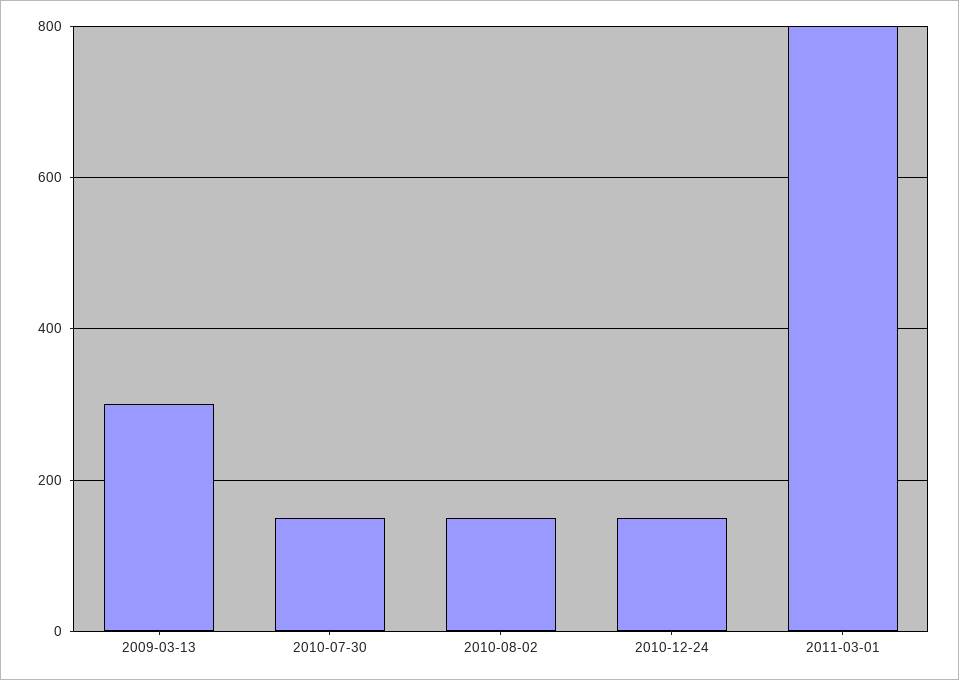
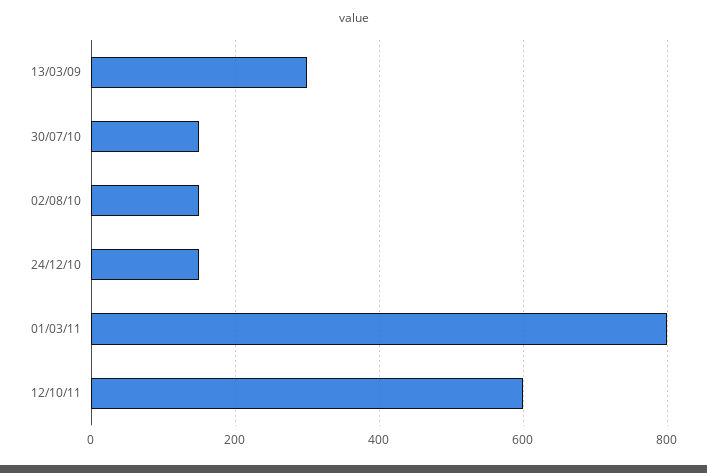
12/10/11: none -> 600

